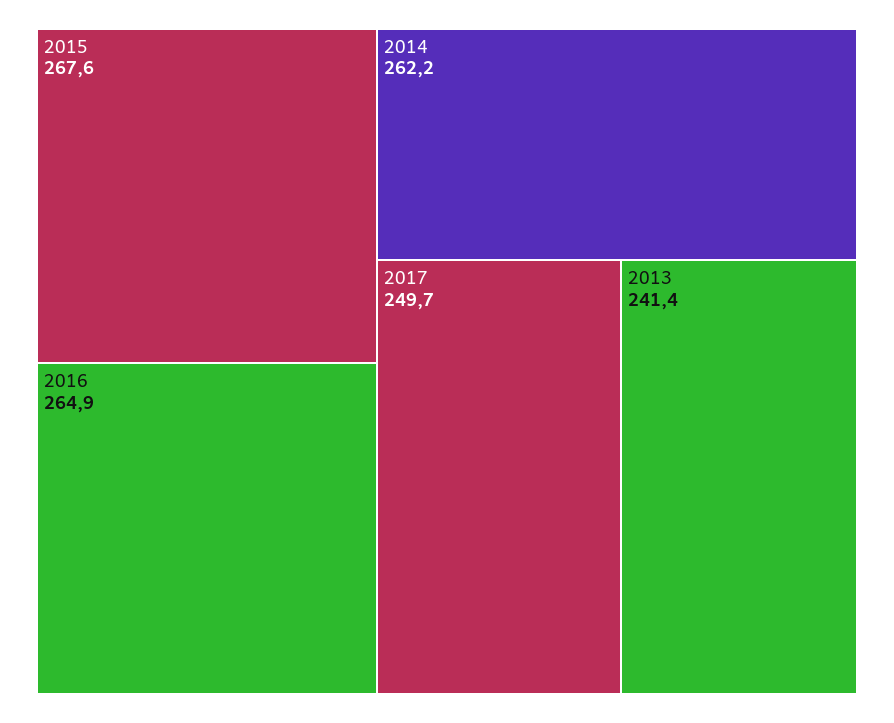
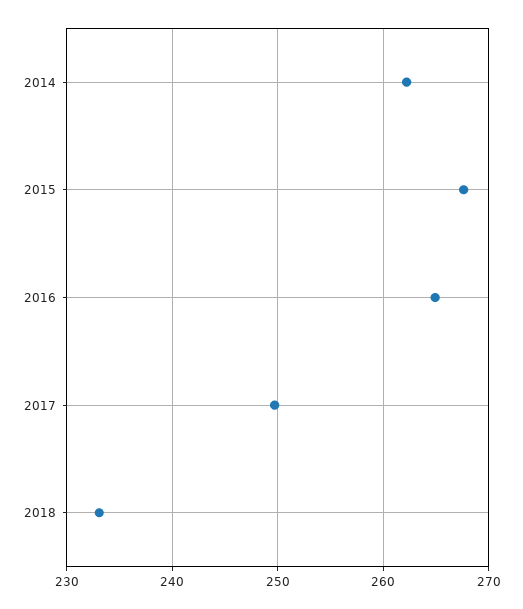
2013: 241.4 -> none
2018: none -> 233

